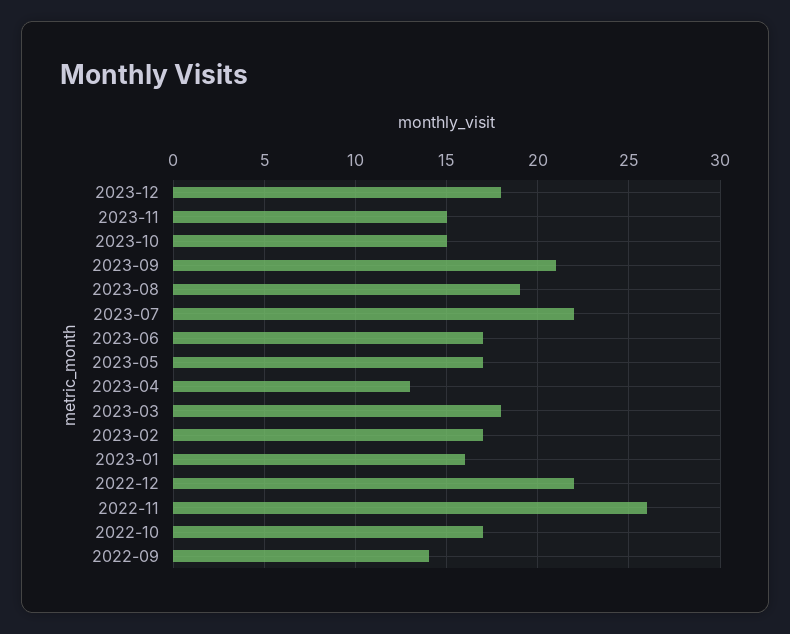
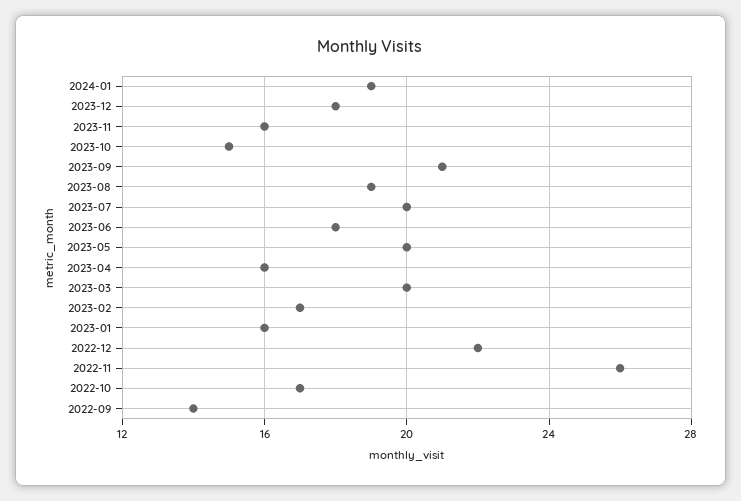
2023-11: 15 -> 16
2023-07: 22 -> 20
2023-06: 17 -> 18
2023-05: 17 -> 20
2023-04: 13 -> 16
2023-03: 18 -> 20
2024-01: none -> 19

